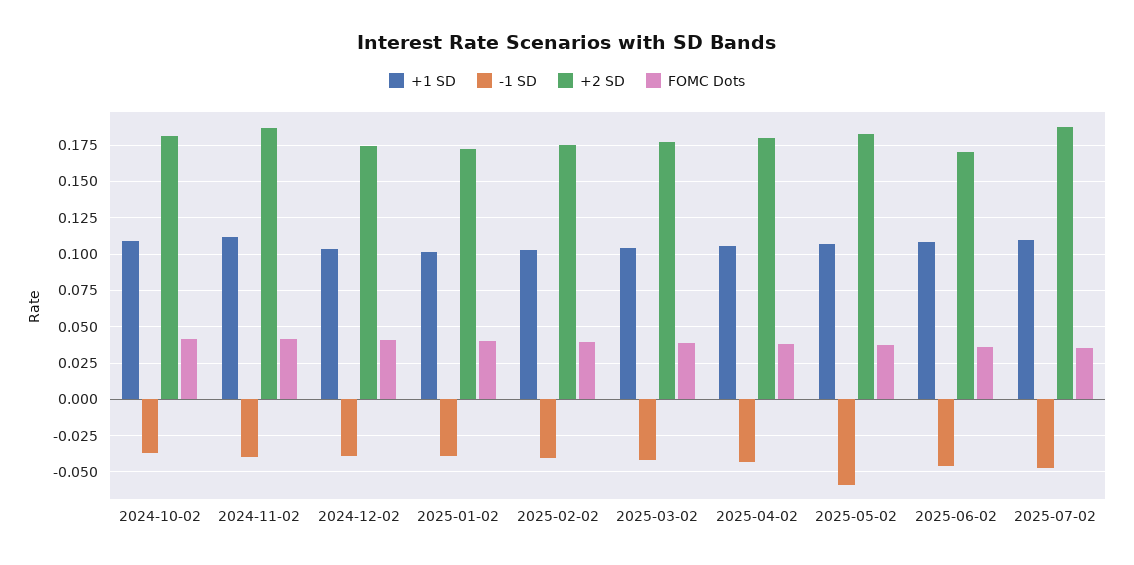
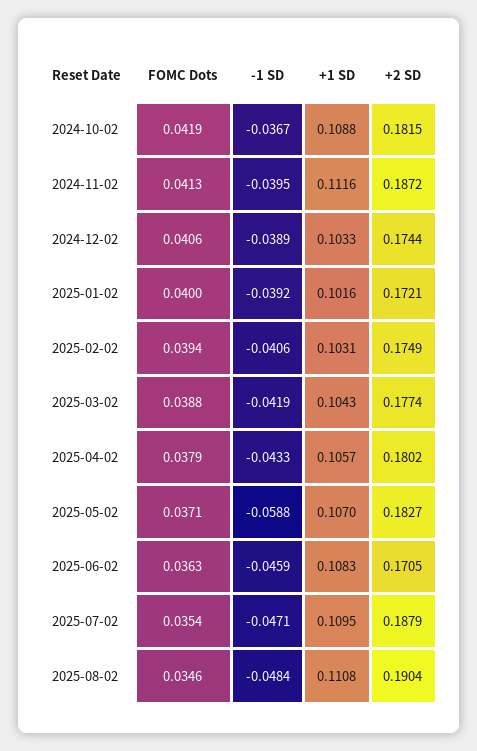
FOMC Dots, 2025-08-02: none -> 0.0346
-1 SD, 2025-08-02: none -> -0.0484
+1 SD, 2025-08-02: none -> 0.1108
+2 SD, 2025-08-02: none -> 0.1904

